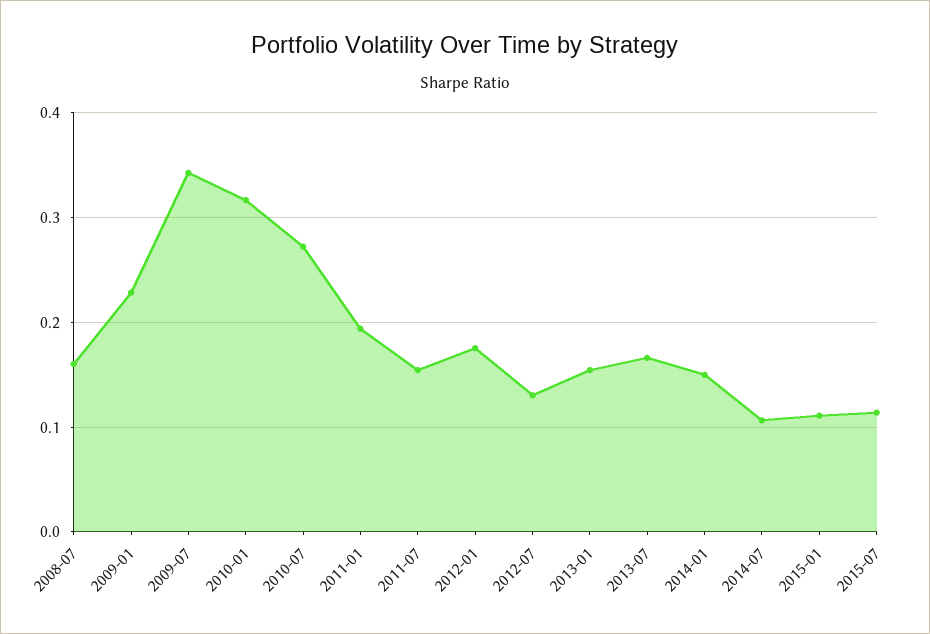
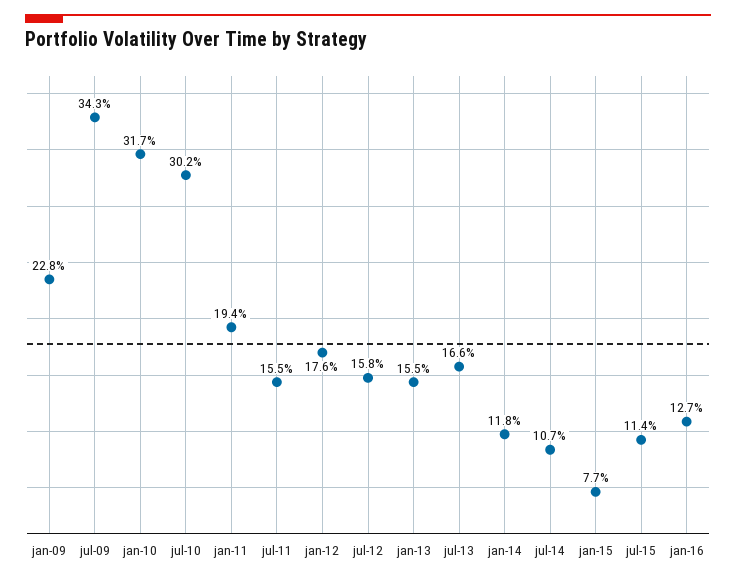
2008-07: 0.16 -> none
2010-07: 0.27 -> 0.302
2012-07: 0.13 -> 0.158
2014-01: 0.15 -> 0.118
2015-01: 0.11 -> 0.077
jan-16: none -> 0.127

